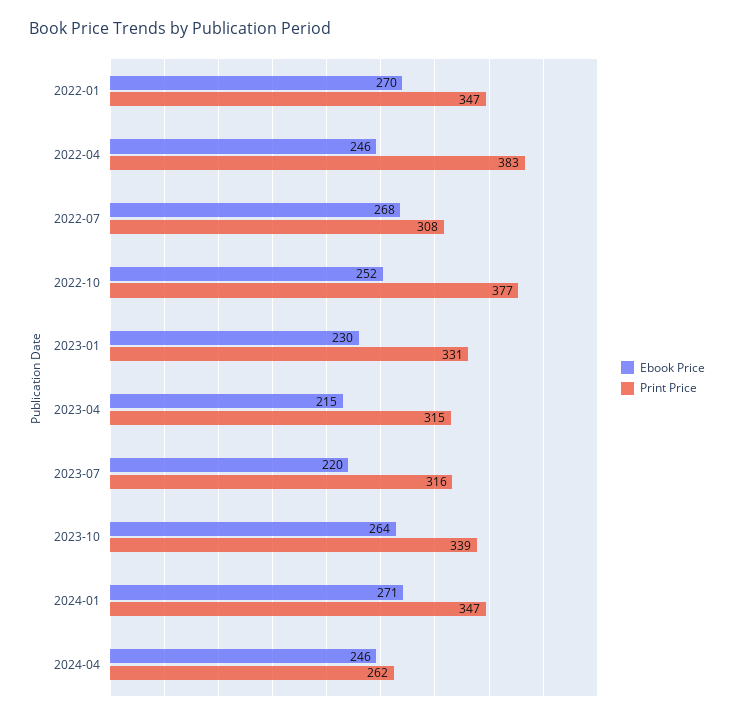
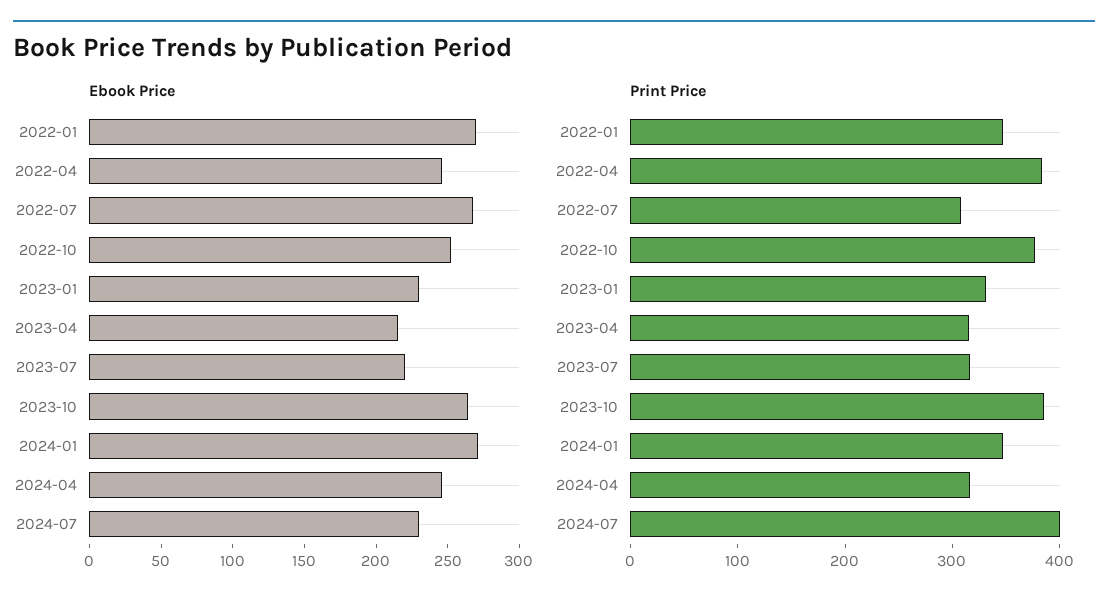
Print Price, 2023-10: 339 -> 380
Print Price, 2024-04: 262 -> 320
Ebook Price, 2024-07: none -> 230
Print Price, 2024-07: none -> 400

